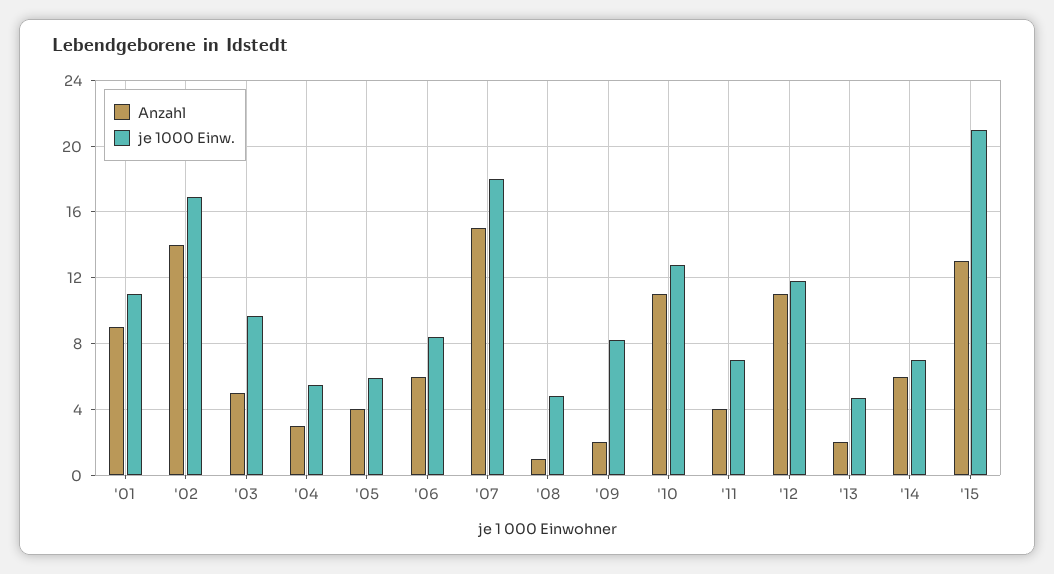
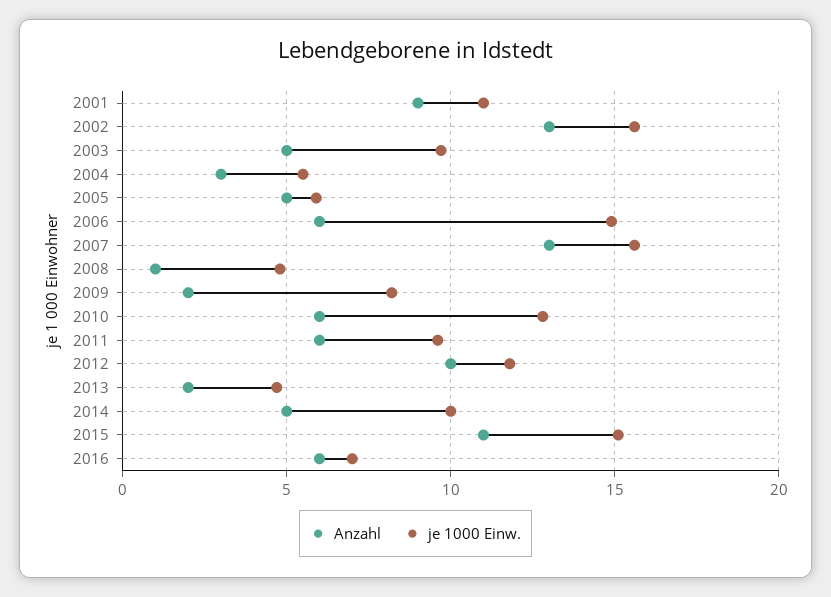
Anzahl, '02: 14 -> 13
je 1000 Einw., '02: 17 -> 15.5
Anzahl, '05: 4 -> 5
je 1000 Einw., '06: 8.5 -> 15
Anzahl, '07: 15 -> 13
je 1000 Einw., '07: 18 -> 15.5
Anzahl, '10: 11 -> 6
Anzahl, '11: 4 -> 6
je 1000 Einw., '11: 7 -> 9.5
Anzahl, '12: 11 -> 10
Anzahl, '14: 6 -> 5
je 1000 Einw., '14: 7 -> 10
Anzahl, '15: 13 -> 11
je 1000 Einw., '15: 21 -> 15
Anzahl, 2016: none -> 6
je 1000 Einw., 2016: none -> 7

